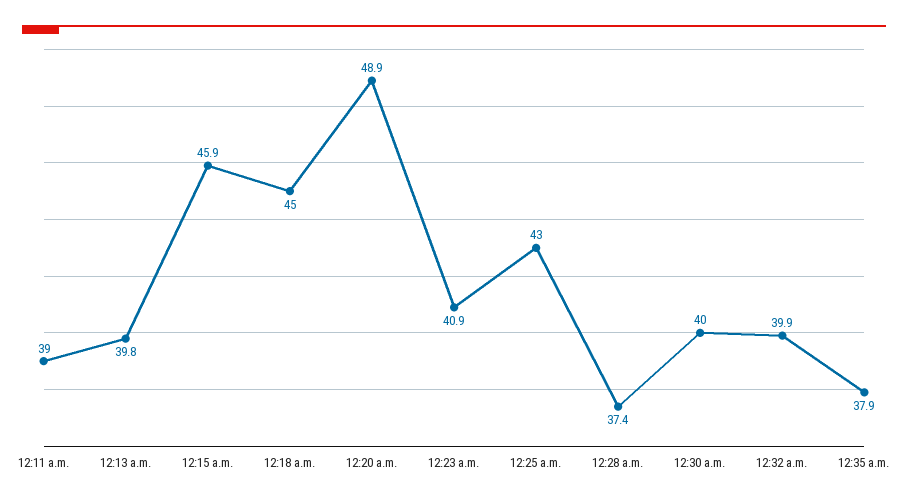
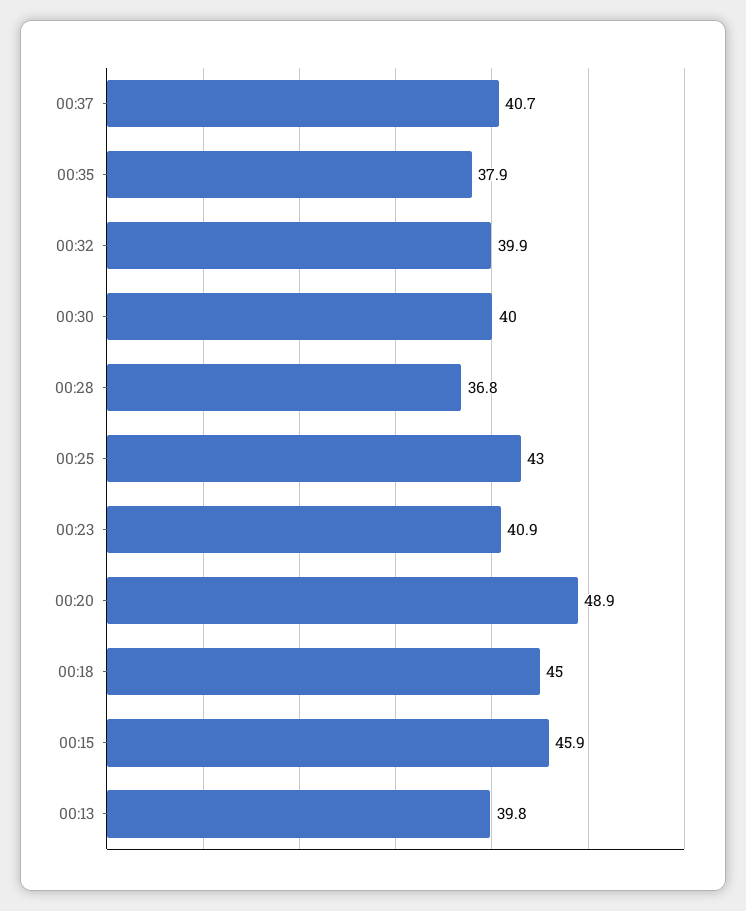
12:11 a.m.: 39 -> none
12:28 a.m.: 37.4 -> 36.8
00:37: none -> 40.7

